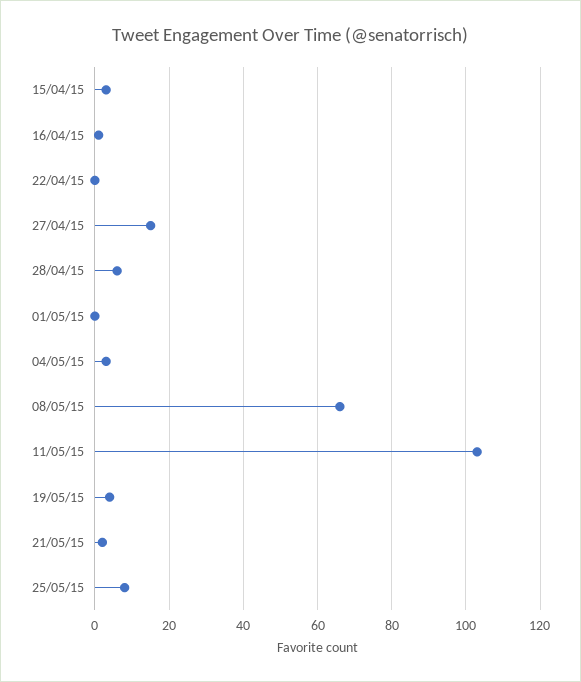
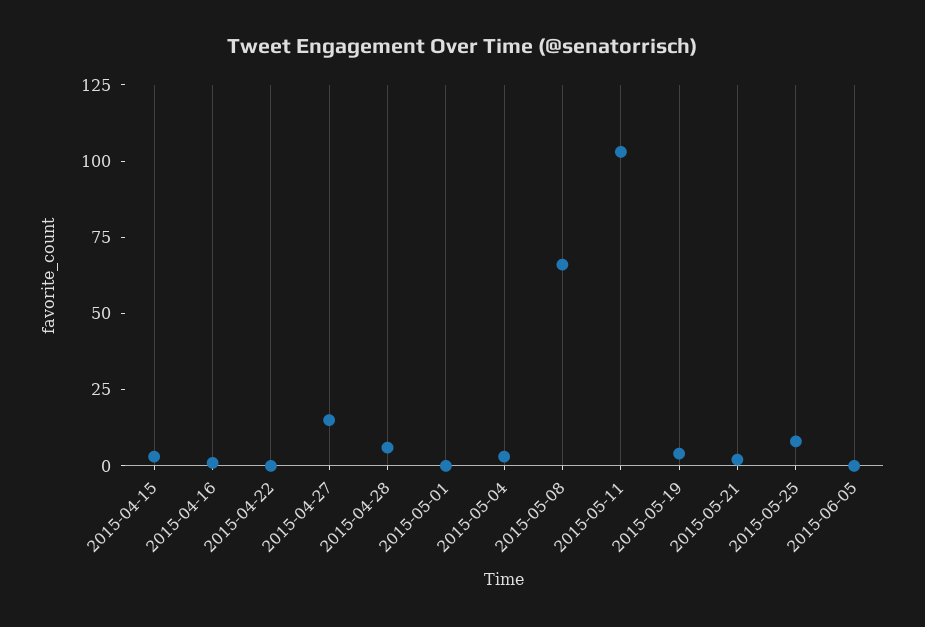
2015-06-05: none -> 0

